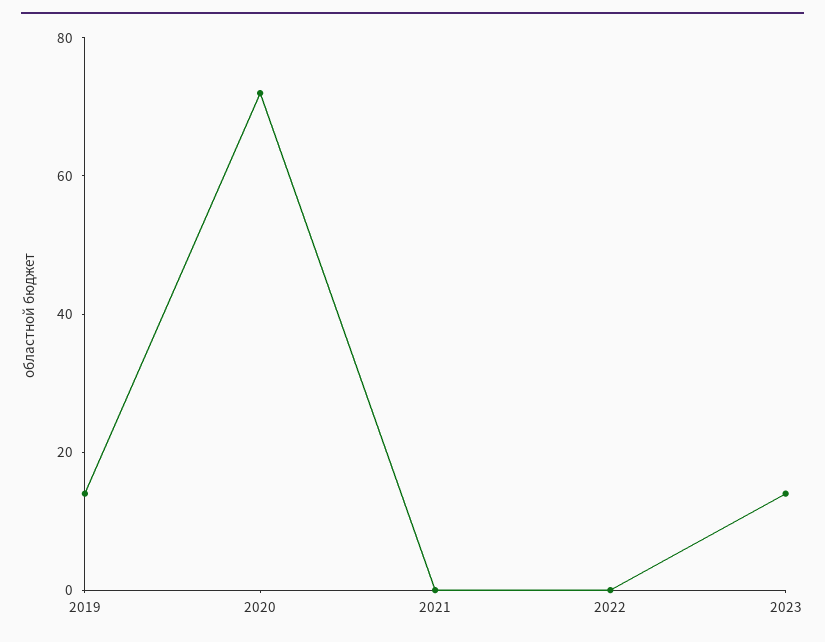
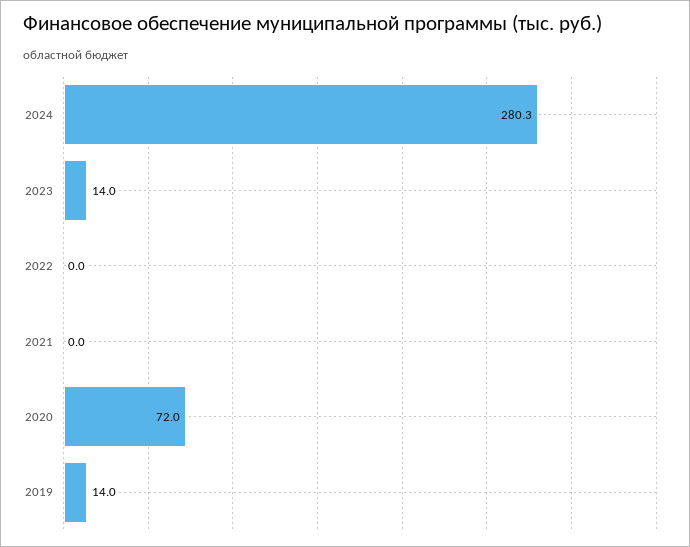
2024: none -> 280.3

